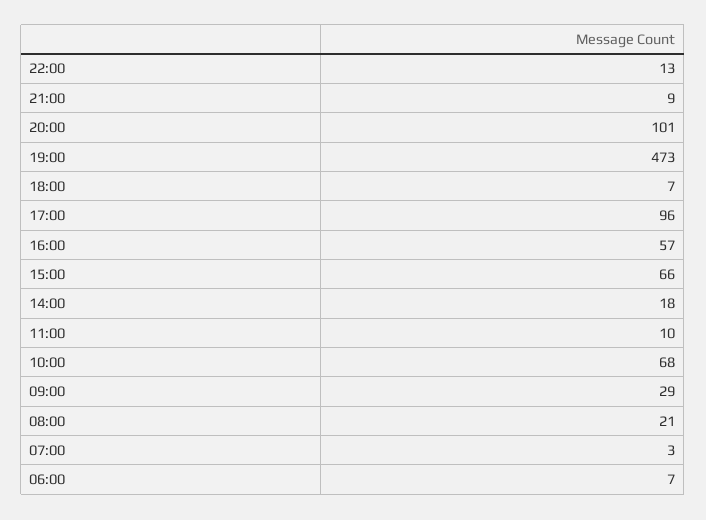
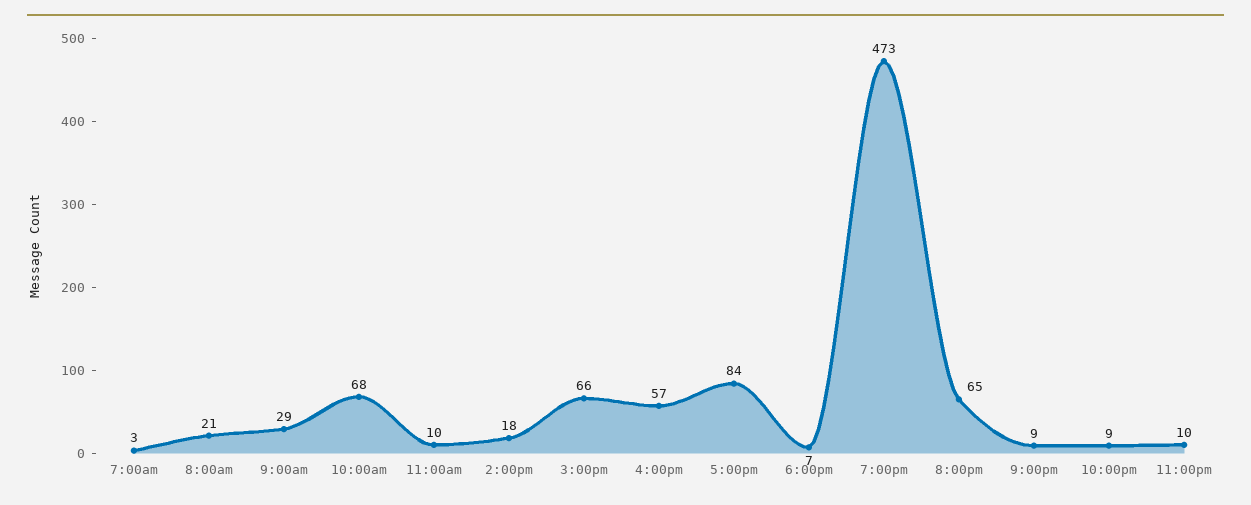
22:00: 13 -> 9
20:00: 101 -> 65
17:00: 96 -> 84
06:00: 7 -> none
11:00pm: none -> 10

